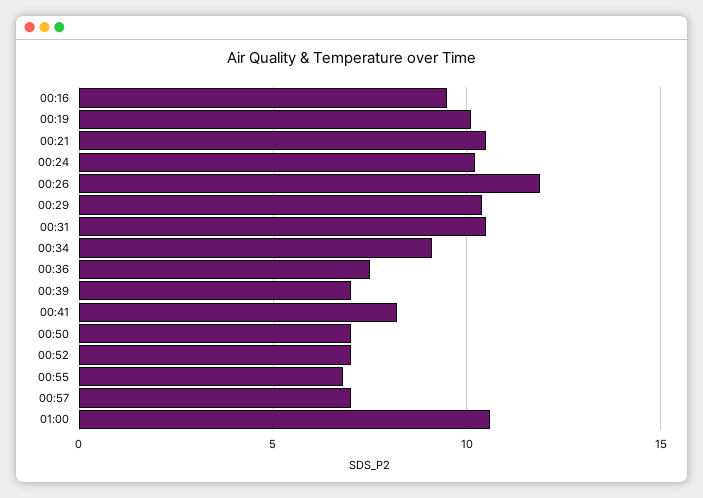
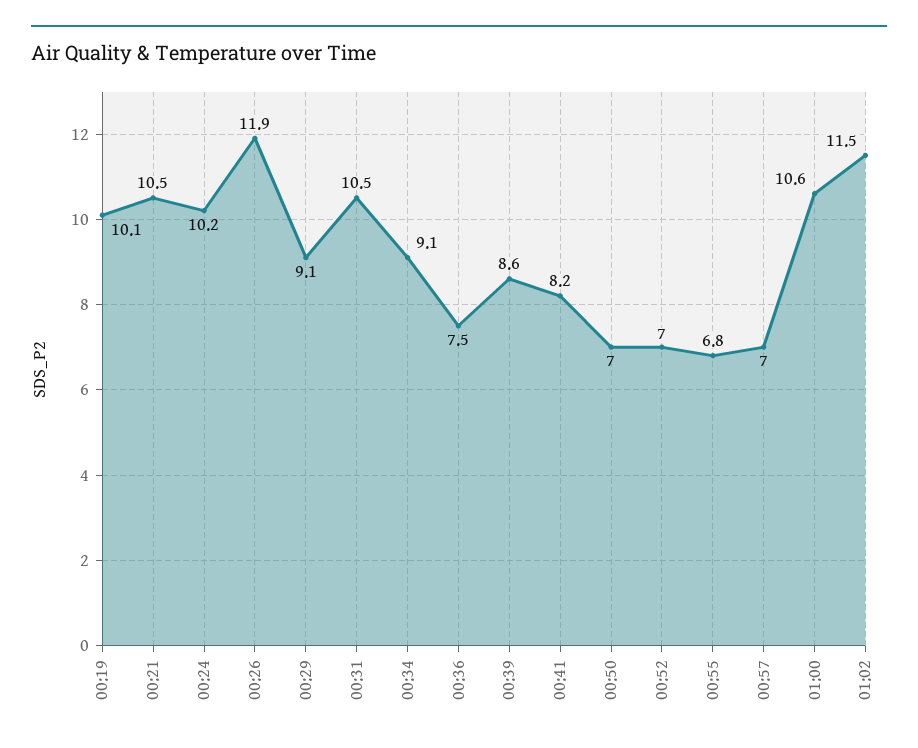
00:16: 9.5 -> none
00:29: 10.5 -> 9.1
00:39: 7 -> 8.6
01:02: none -> 11.5

